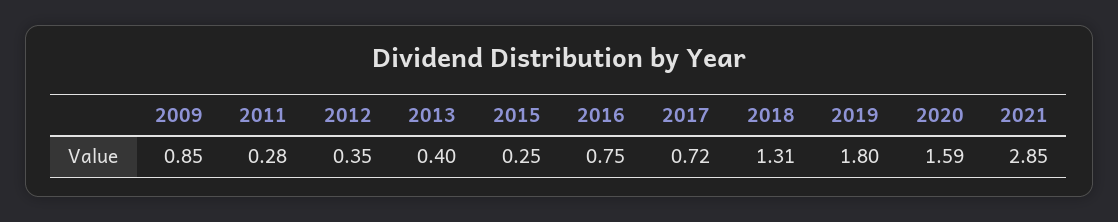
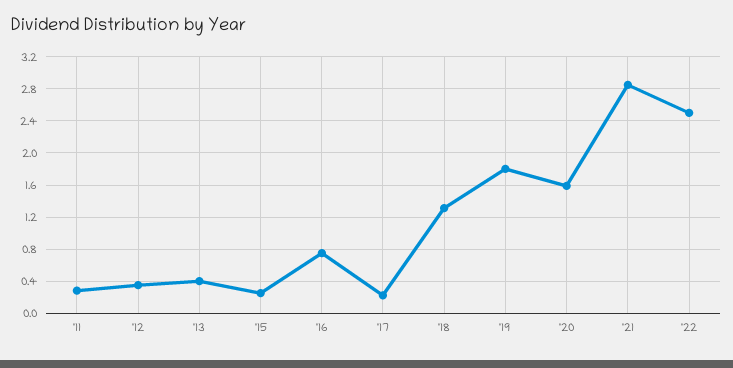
2009: 0.85 -> none
2017: 0.72 -> 0.2
'22: none -> 2.5

